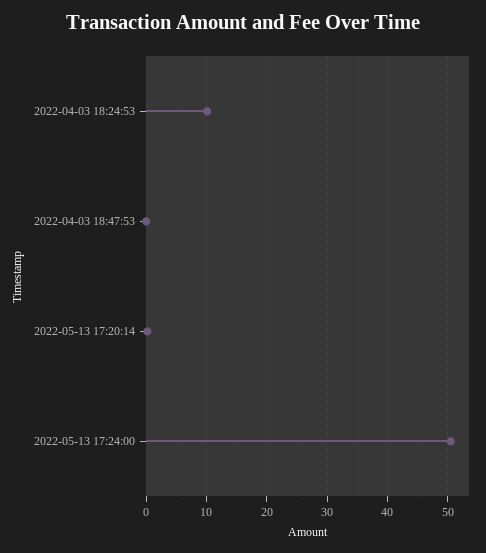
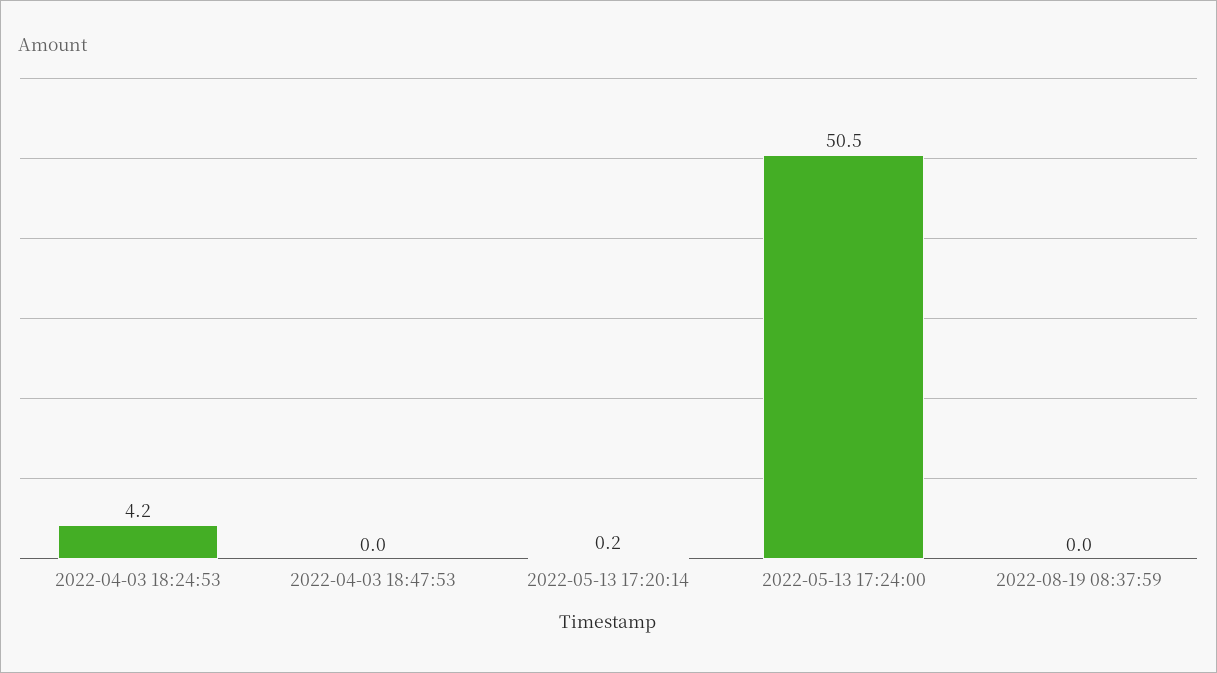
2022-04-03 18:24:53: 10 -> 4.2
2022-08-19 08:37:59: none -> 0

